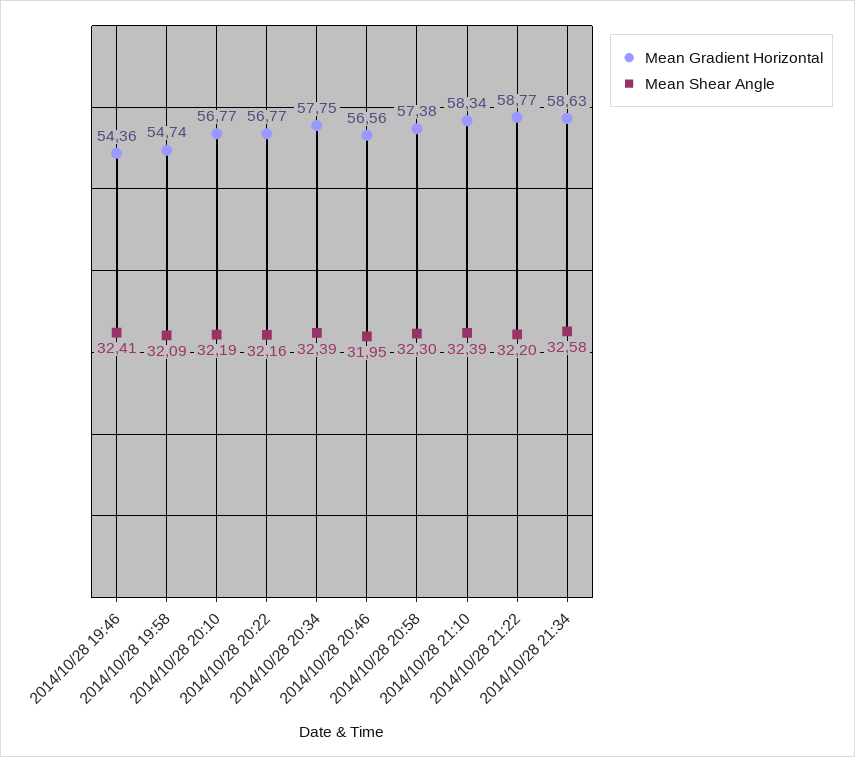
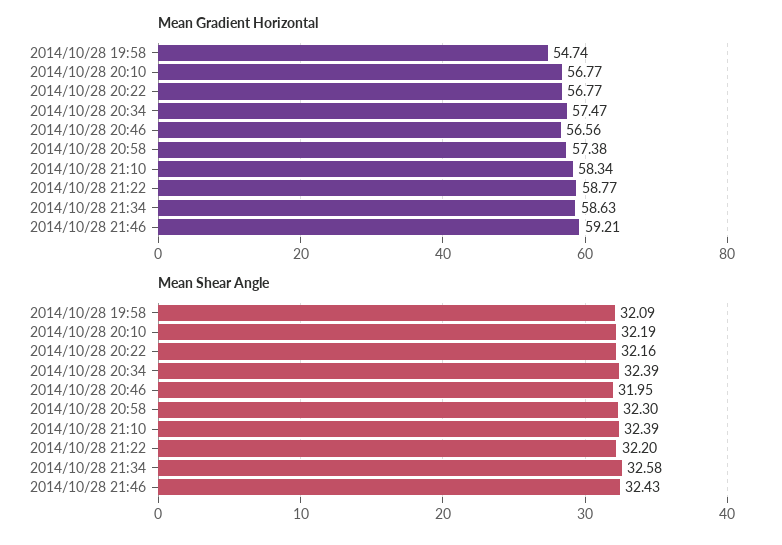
Mean Gradient Horizontal, 2014/10/28 19:46: 54.36 -> none
Mean Shear Angle, 2014/10/28 19:46: 32.41 -> none
Mean Gradient Horizontal, 2014/10/28 20:34: 57.75 -> 57.47
Mean Gradient Horizontal, 2014/10/28 21:46: none -> 59.21
Mean Shear Angle, 2014/10/28 21:46: none -> 32.43

